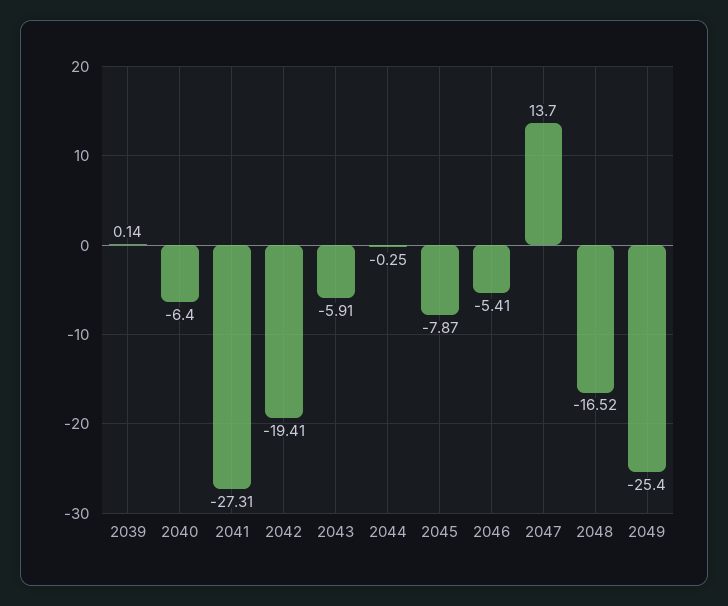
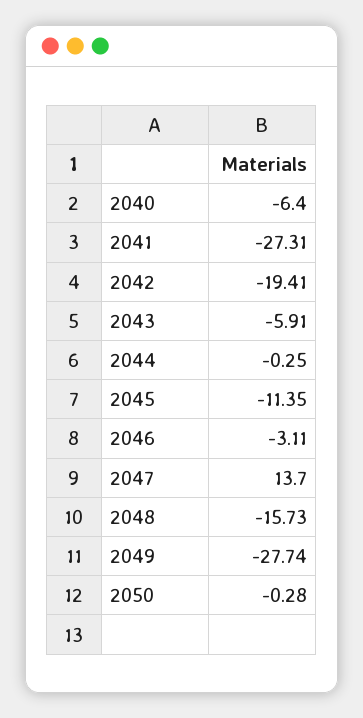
2039: 0.14 -> none
2045: -7.87 -> -11.35
2046: -5.41 -> -3.11
2048: -16.52 -> -15.73
2049: -25.4 -> -27.74
2050: none -> -0.28

